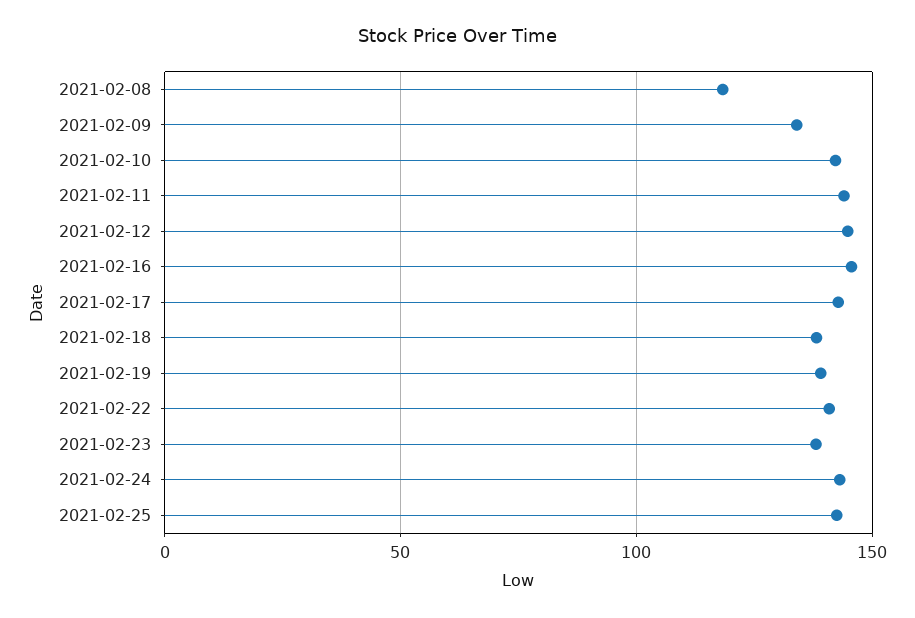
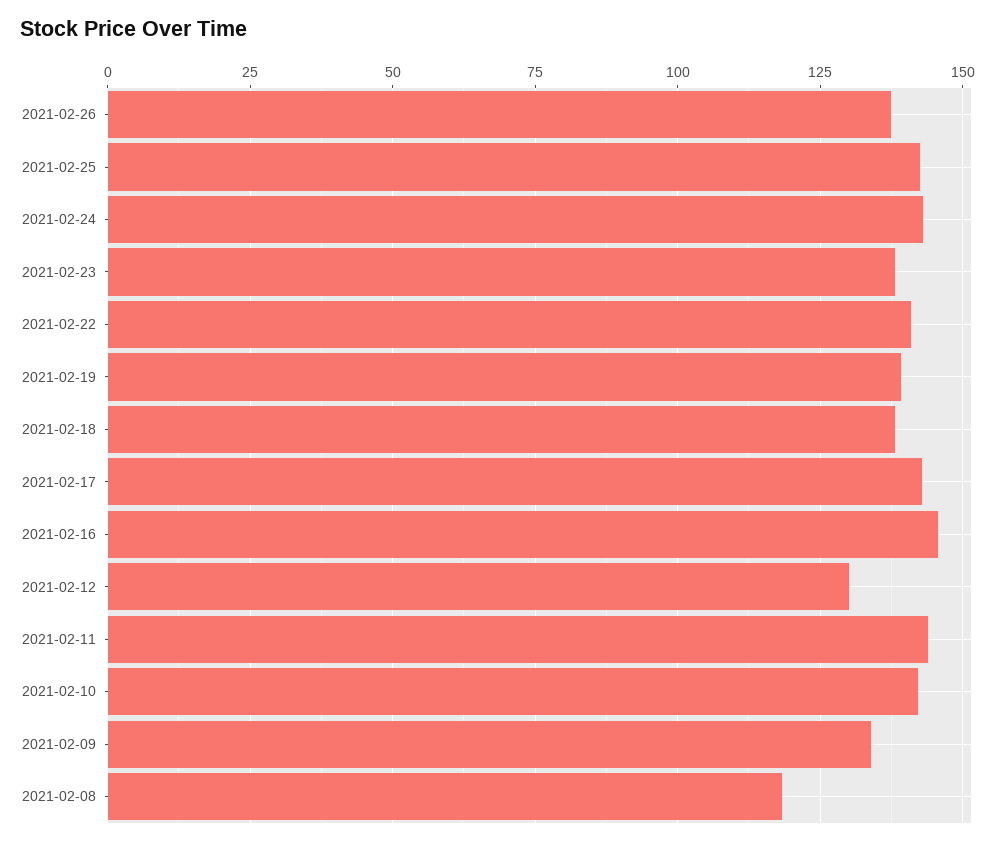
2021-02-12: 145 -> 130
2021-02-26: none -> 137.5

